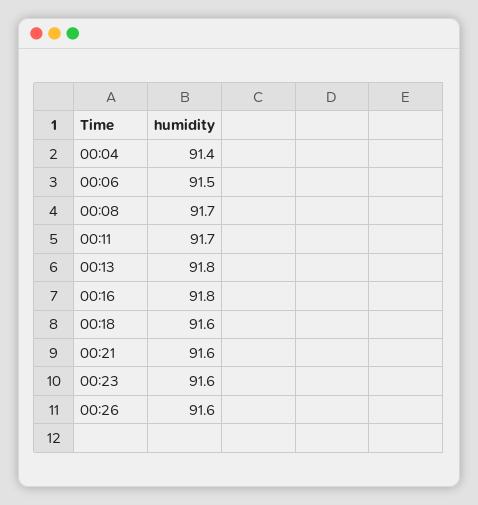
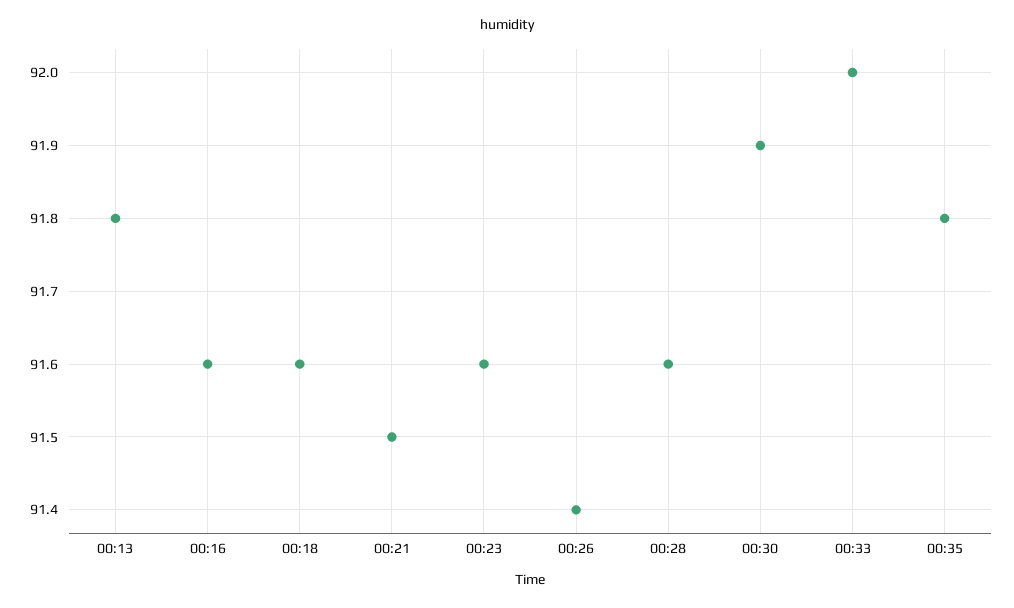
00:04: 91.4 -> none
00:06: 91.5 -> none
00:08: 91.7 -> none
00:11: 91.7 -> none
00:16: 91.8 -> 91.6
00:21: 91.6 -> 91.5
00:26: 91.6 -> 91.4
00:28: none -> 91.6
00:30: none -> 91.9
00:33: none -> 92
00:35: none -> 91.8

